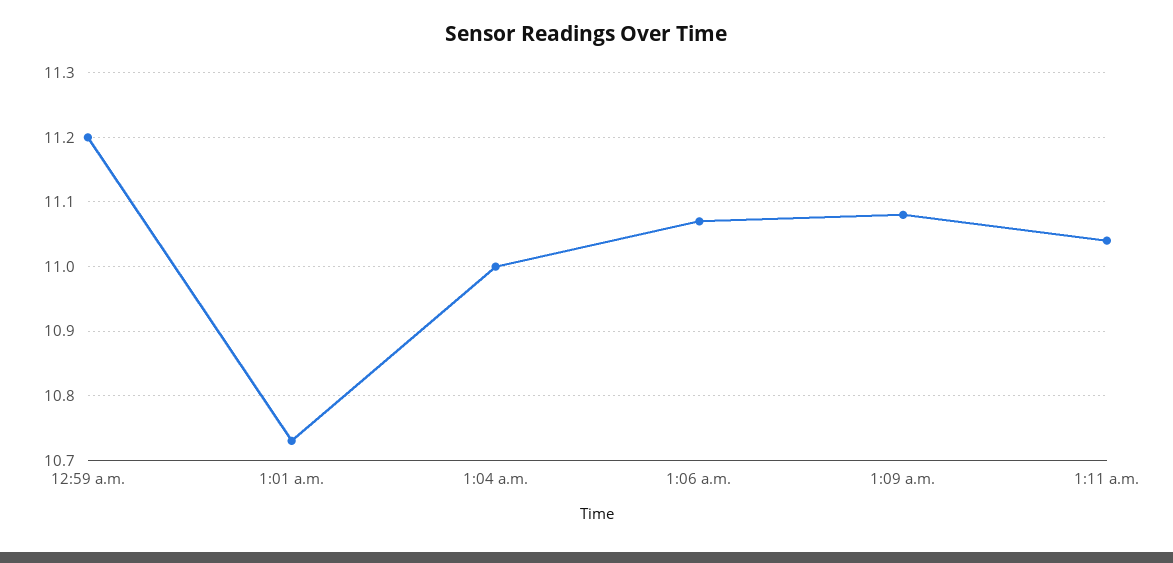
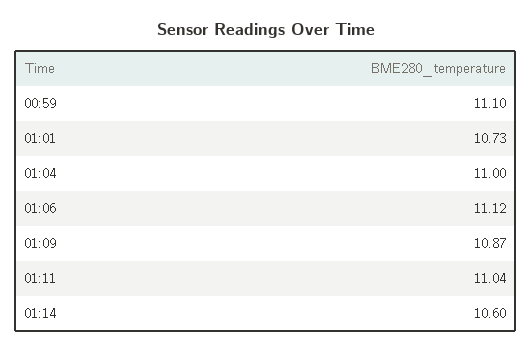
12:59 a.m.: 11.2 -> 11.1
1:06 a.m.: 11.07 -> 11.12
1:09 a.m.: 11.08 -> 10.87
01:14: none -> 10.6

